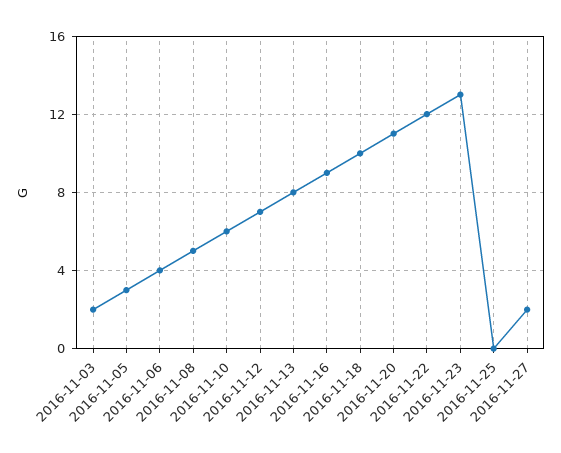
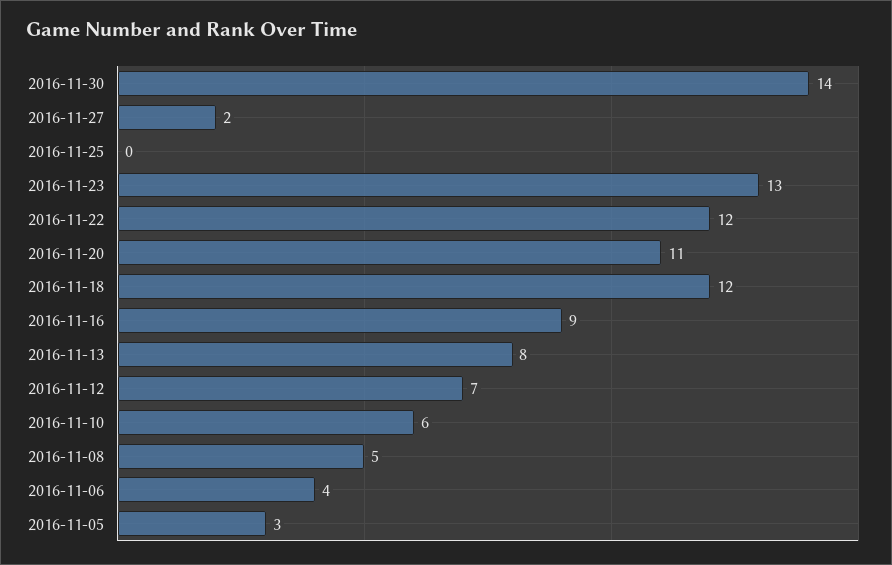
2016-11-03: 2 -> none
2016-11-18: 10 -> 12
2016-11-30: none -> 14

